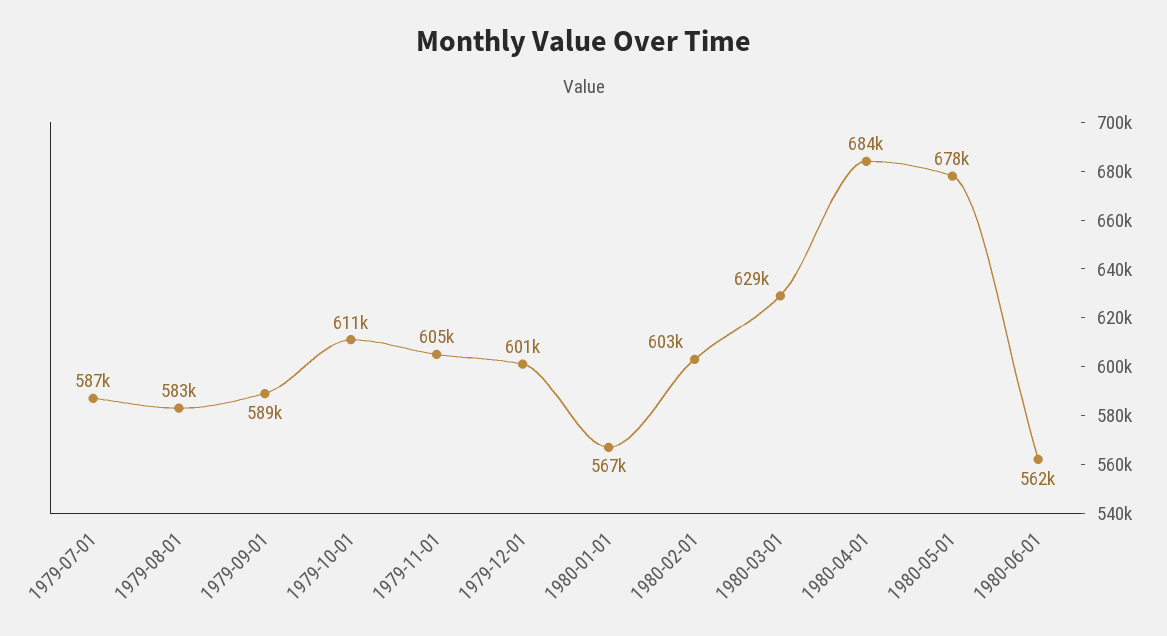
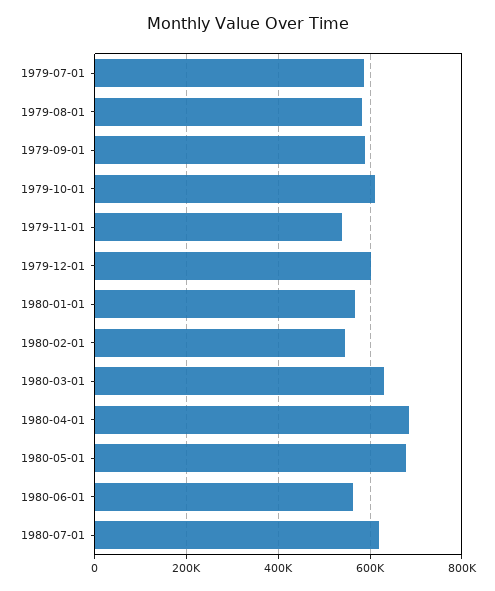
1979-11-01: 605000 -> 540000
1980-02-01: 603000 -> 540000
1980-07-01: none -> 620000

